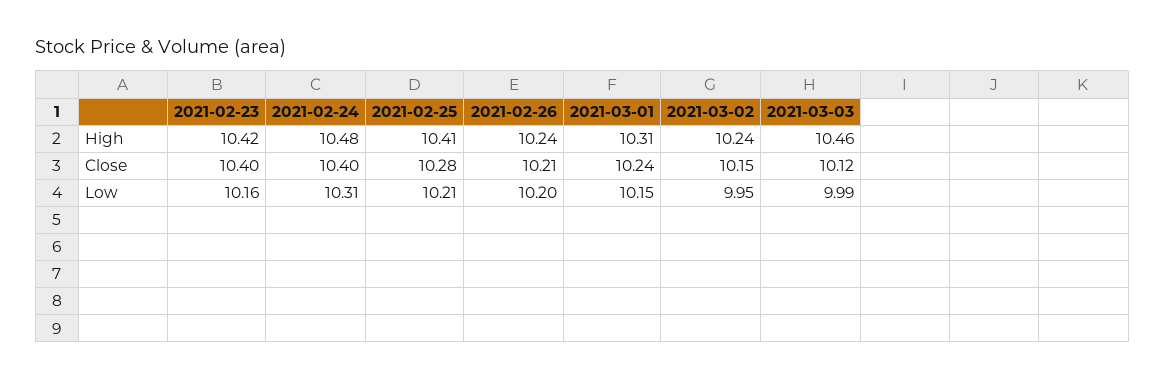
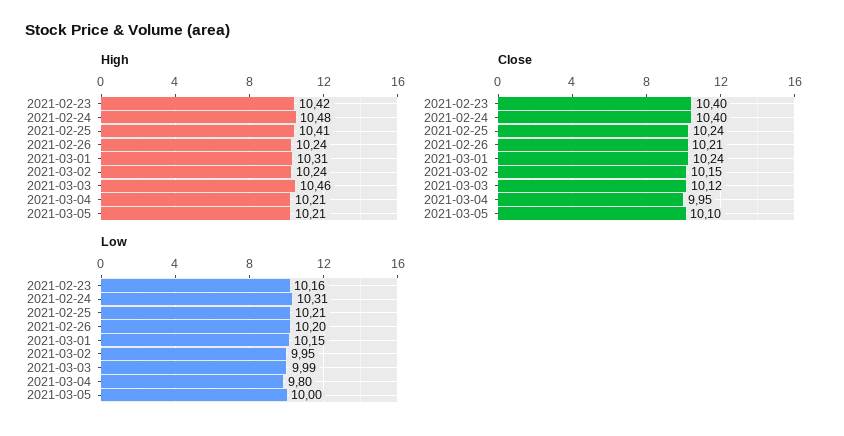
Close, 2021-02-25: 10.28 -> 10.24
High, 2021-03-04: none -> 10.21
High, 2021-03-05: none -> 10.21
Close, 2021-03-04: none -> 9.95
Close, 2021-03-05: none -> 10.1
Low, 2021-03-04: none -> 9.8
Low, 2021-03-05: none -> 10

